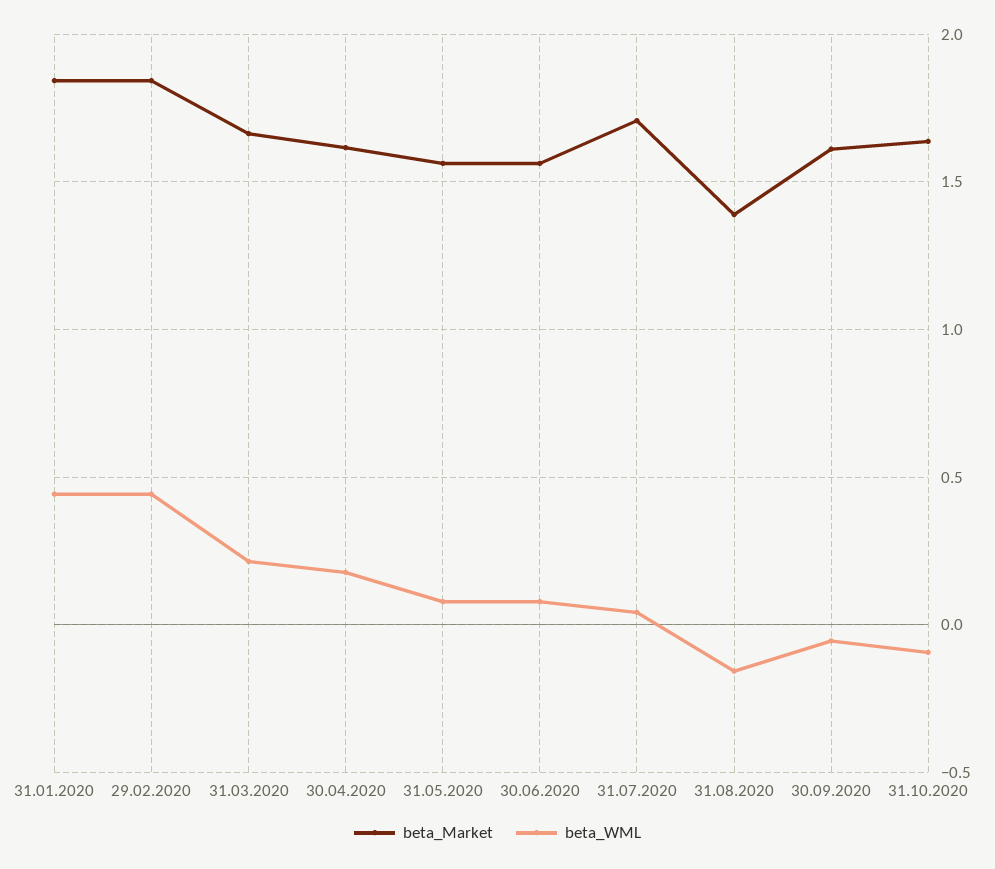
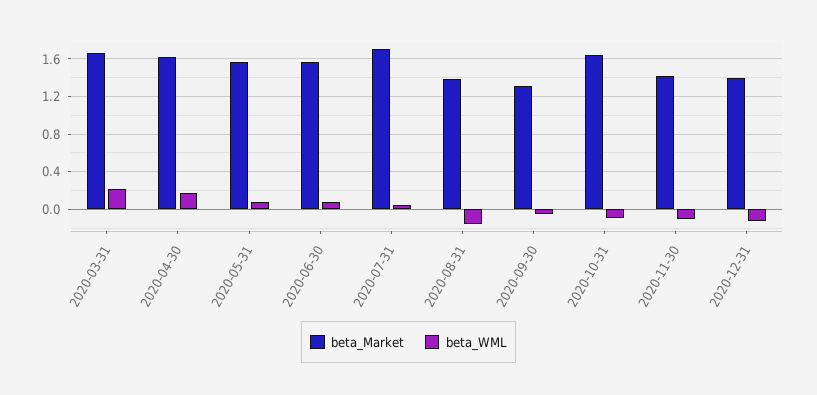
beta_Market, 31.01.2020: 1.85 -> none
beta_WML, 31.01.2020: 0.45 -> none
beta_Market, 29.02.2020: 1.85 -> none
beta_WML, 29.02.2020: 0.45 -> none
beta_Market, 30.09.2020: 1.6 -> 1.3
beta_Market, 2020-11-30: none -> 1.4
beta_WML, 2020-11-30: none -> -0.1
beta_Market, 2020-12-31: none -> 1.4
beta_WML, 2020-12-31: none -> -0.1

